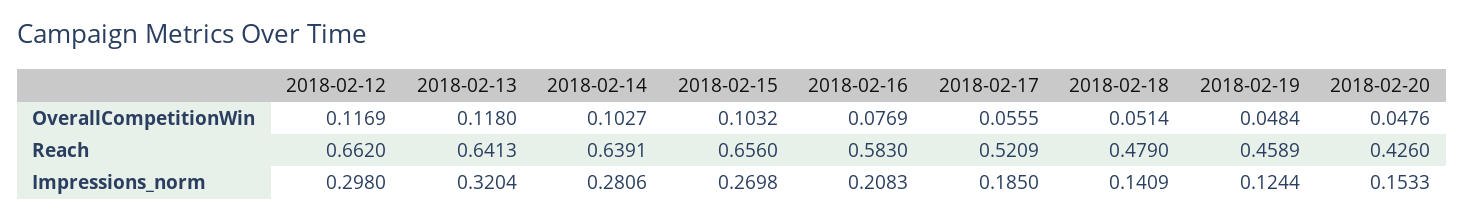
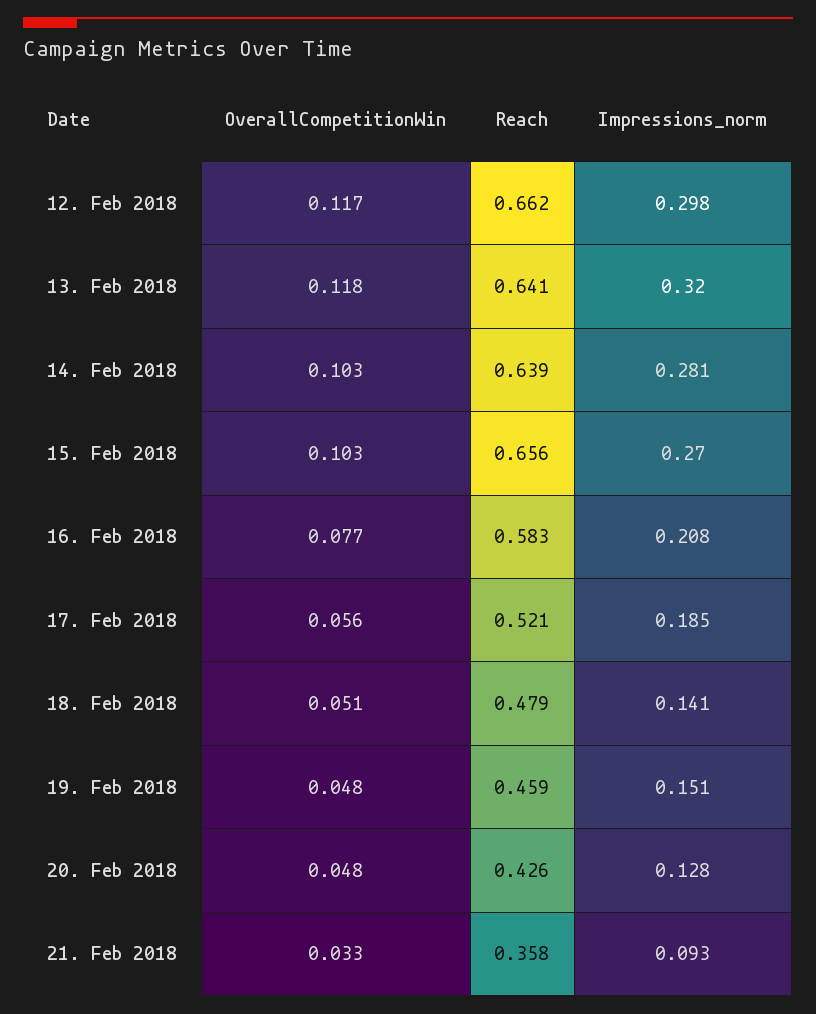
2018-02-19, Impressions_norm: 0.1244 -> 0.151
2018-02-20, Impressions_norm: 0.1533 -> 0.128
21. Feb 2018, OverallCompetitionWin: none -> 0.033
21. Feb 2018, Reach: none -> 0.358
21. Feb 2018, Impressions_norm: none -> 0.093

